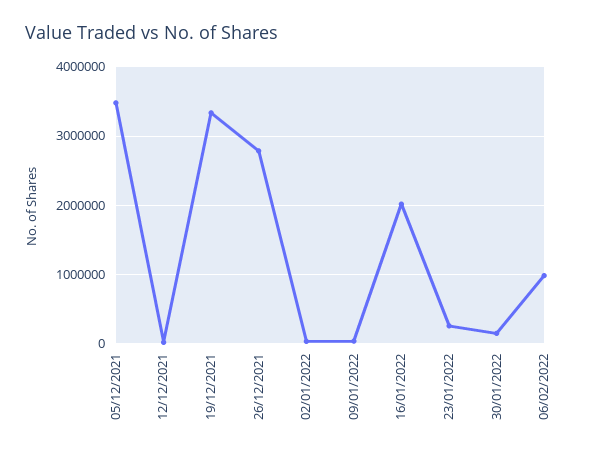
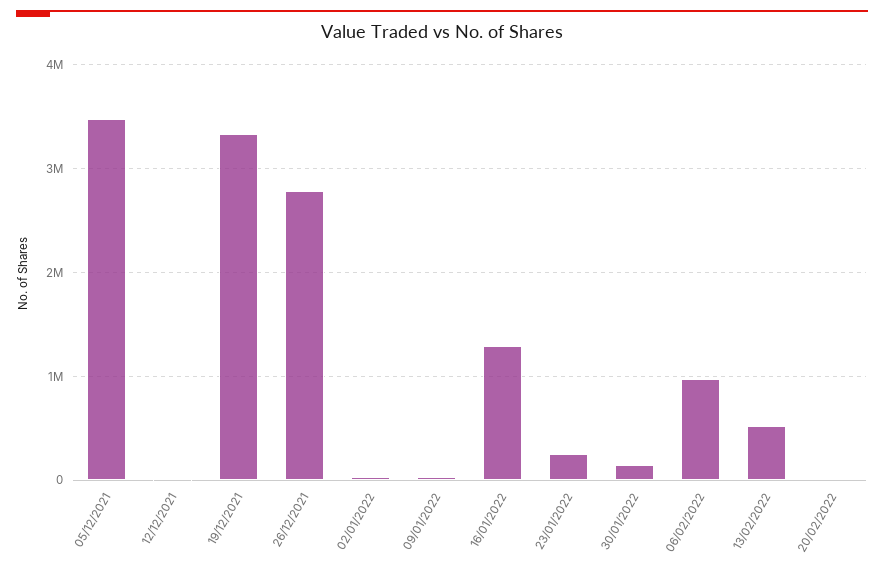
16/01/2022: 2000000 -> 1300000
13/02/2022: none -> 500000
20/02/2022: none -> 0

